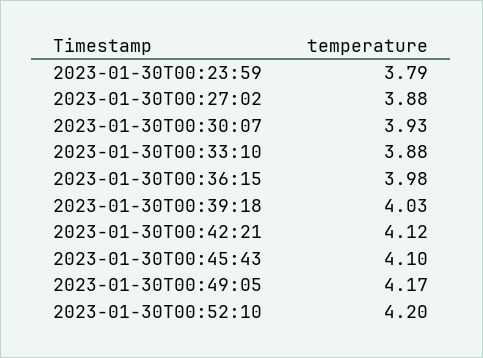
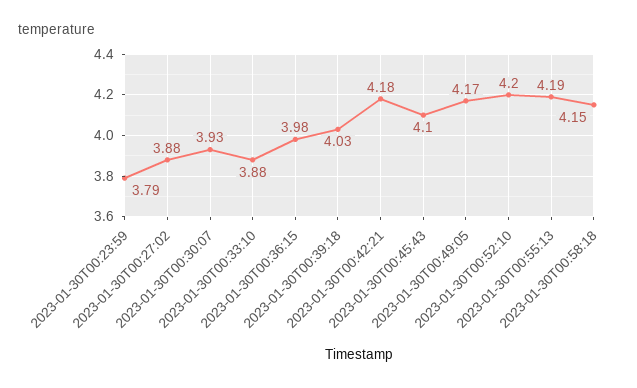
2023-01-30T00:42:21: 4.12 -> 4.18
2023-01-30T00:55:13: none -> 4.19
2023-01-30T00:58:18: none -> 4.15

